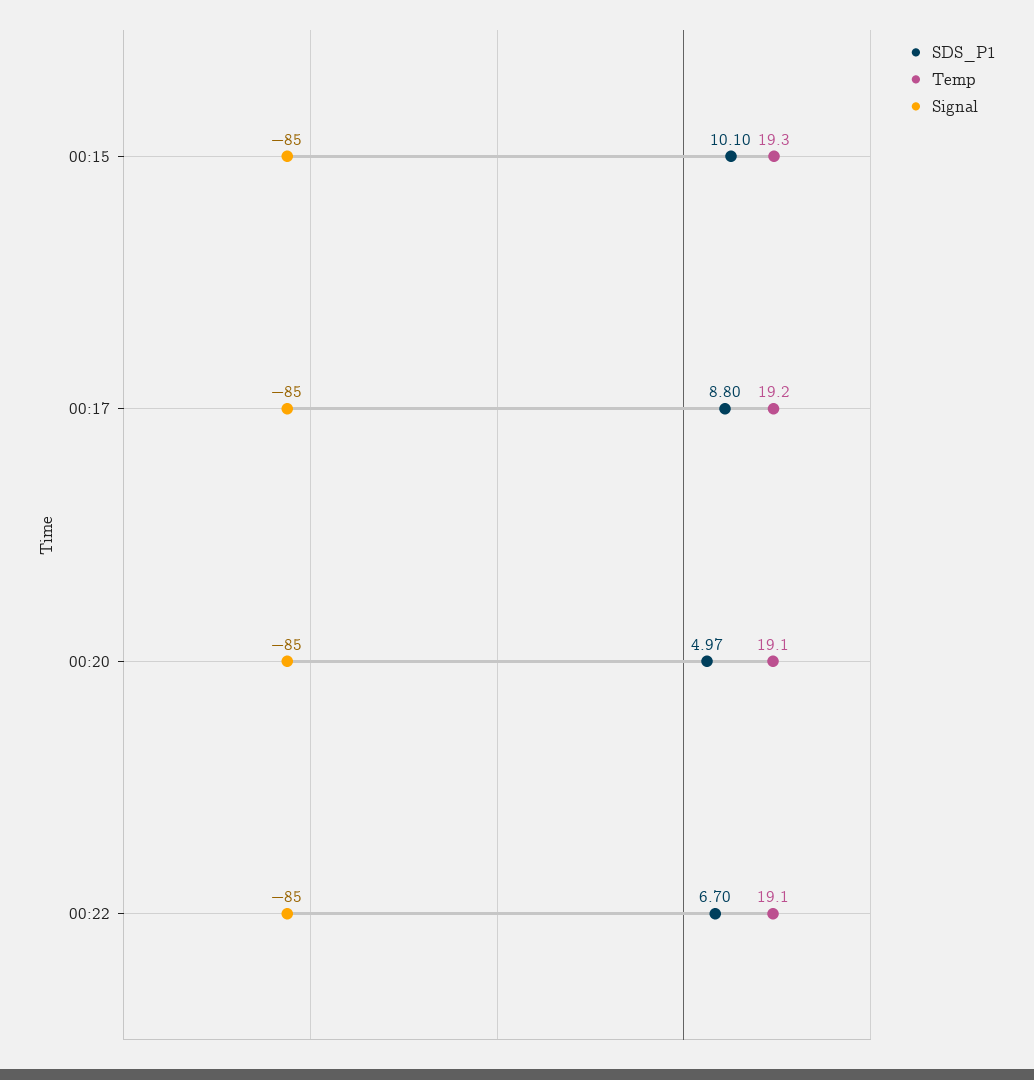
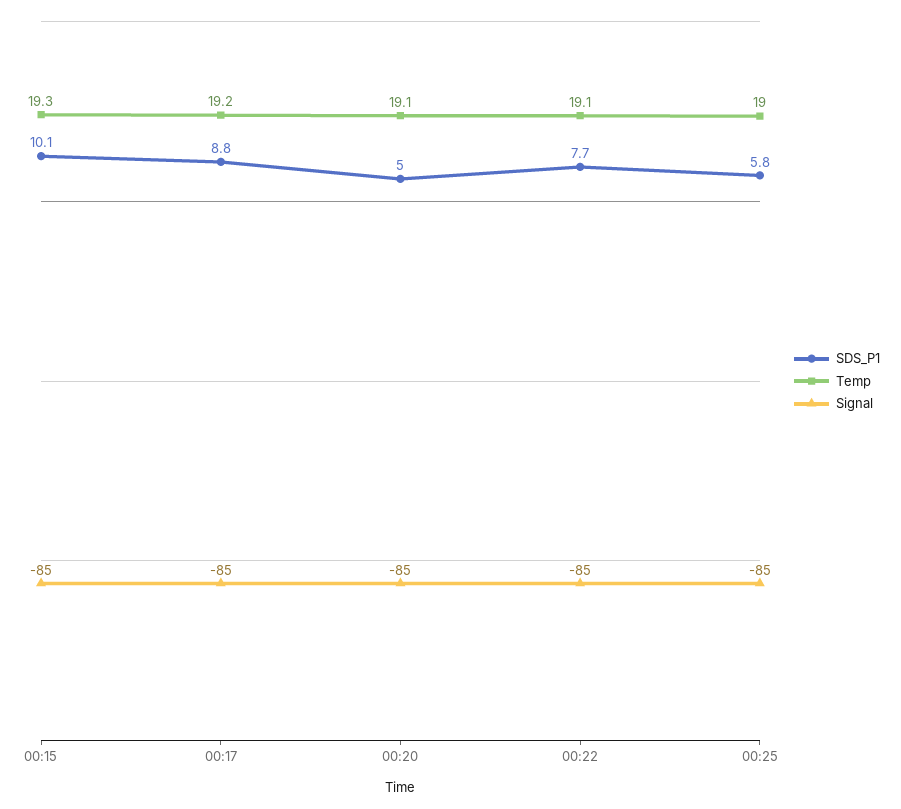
SDS_P1, 00:22: 6.7 -> 7.7
SDS_P1, 00:25: none -> 5.8
Temp, 00:25: none -> 19
Signal, 00:25: none -> -85

